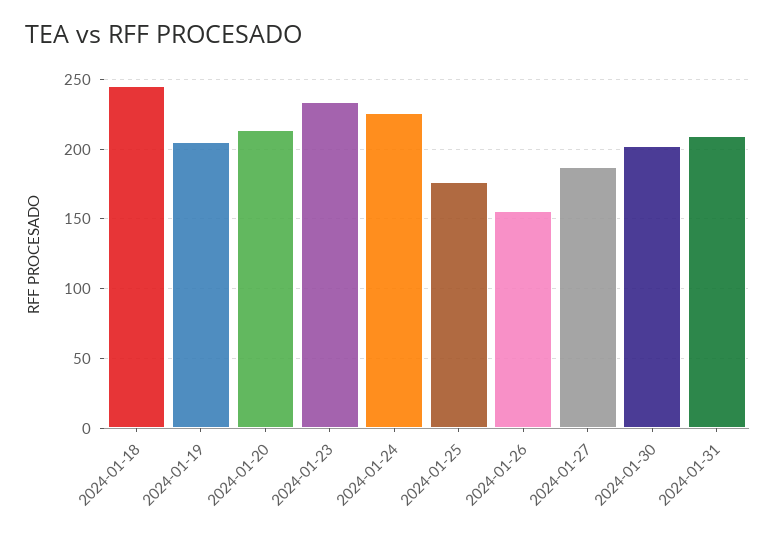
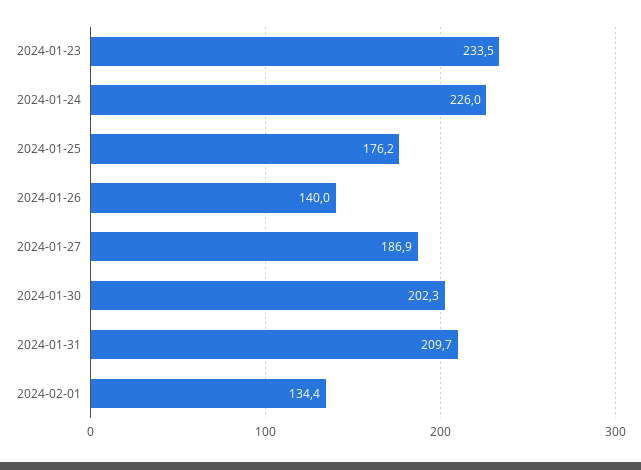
2024-01-18: 245 -> none
2024-01-19: 205 -> none
2024-01-20: 215 -> none
2024-01-26: 155 -> 140
2024-02-01: none -> 134.4

